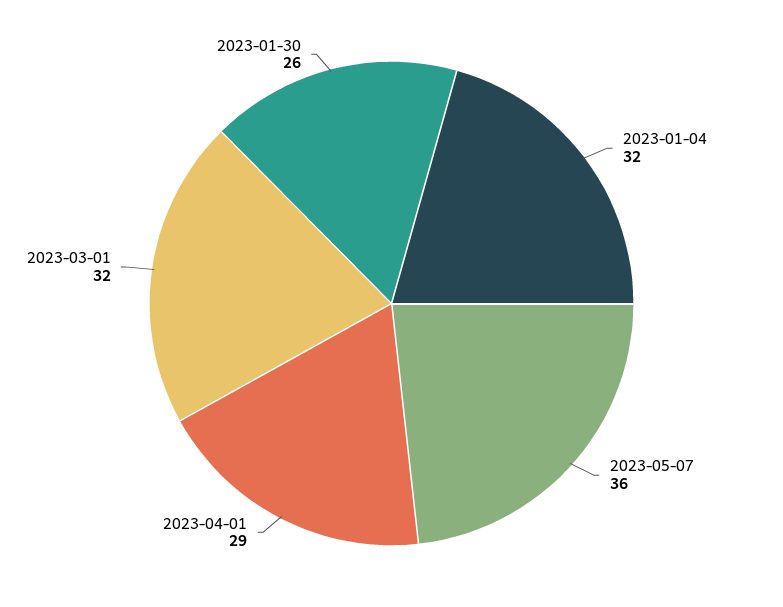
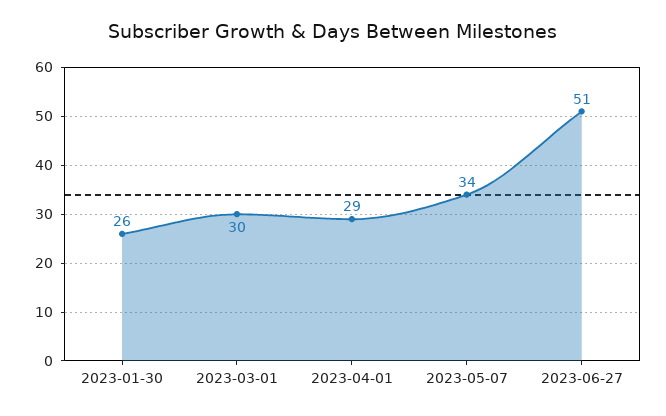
2023-01-04: 32 -> none
2023-05-07: 36 -> 34
2023-03-01: 32 -> 30
2023-06-27: none -> 51

